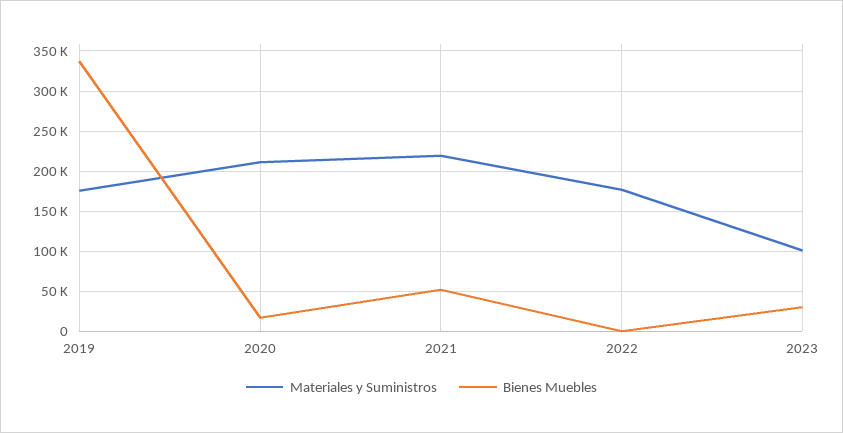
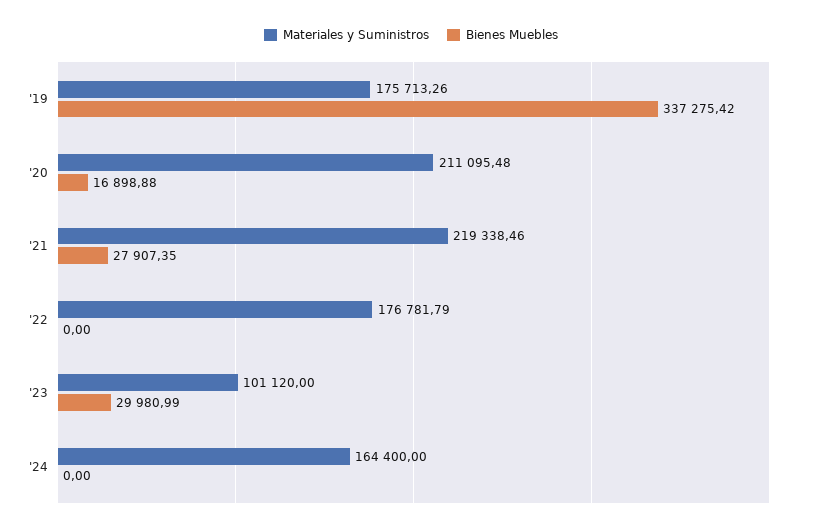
Bienes Muebles, 2021: 50000 -> 27907.35
Materiales y Suministros, '24: none -> 164400
Bienes Muebles, '24: none -> 0

